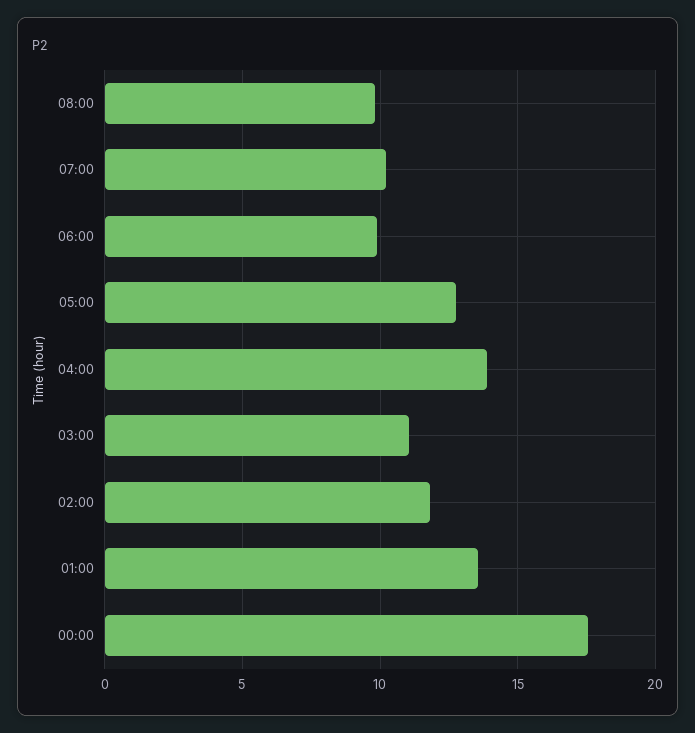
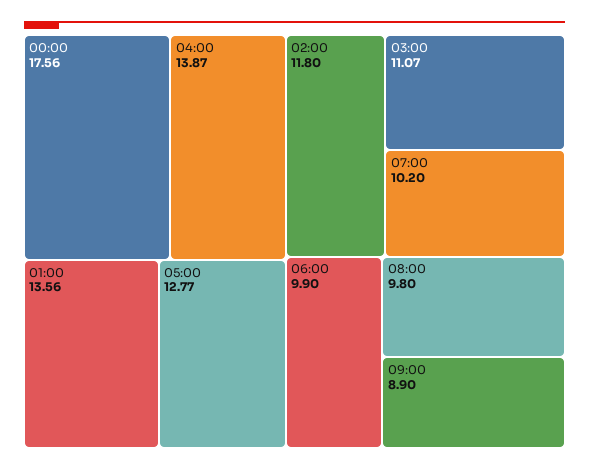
09:00: none -> 8.9

